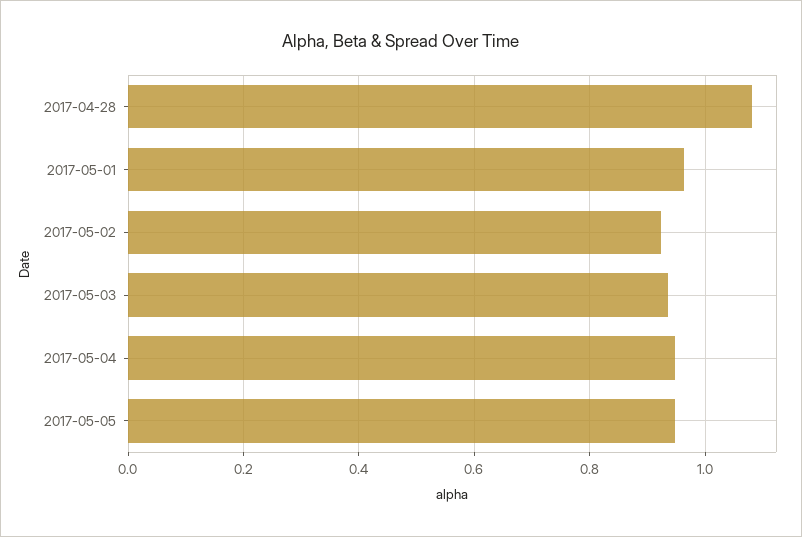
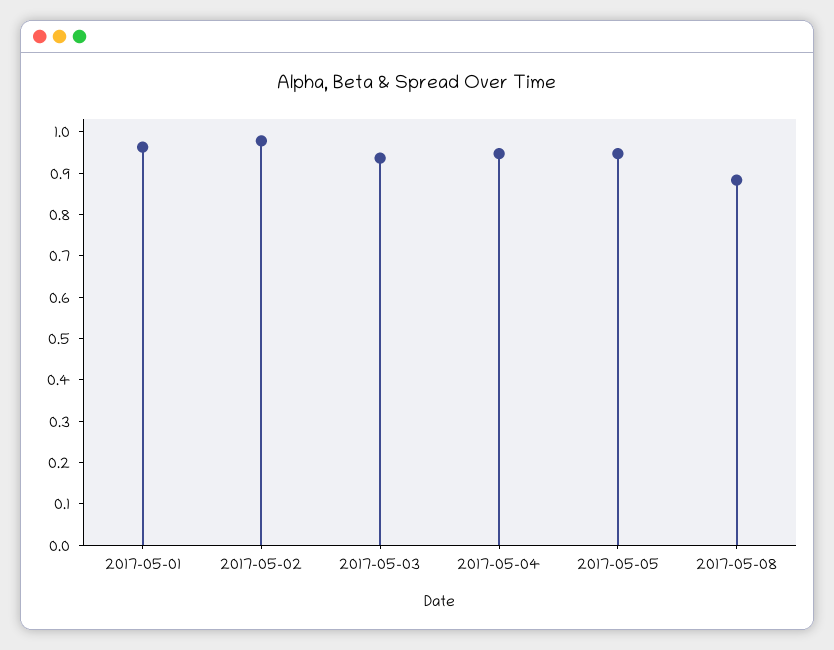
2017-04-28: 1.08 -> none
2017-05-02: 0.92 -> 0.98
2017-05-08: none -> 0.88

